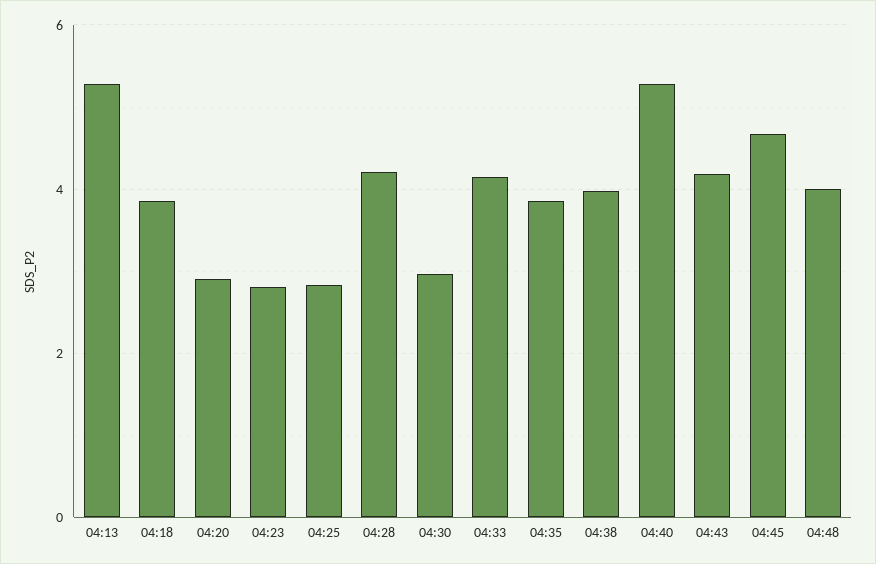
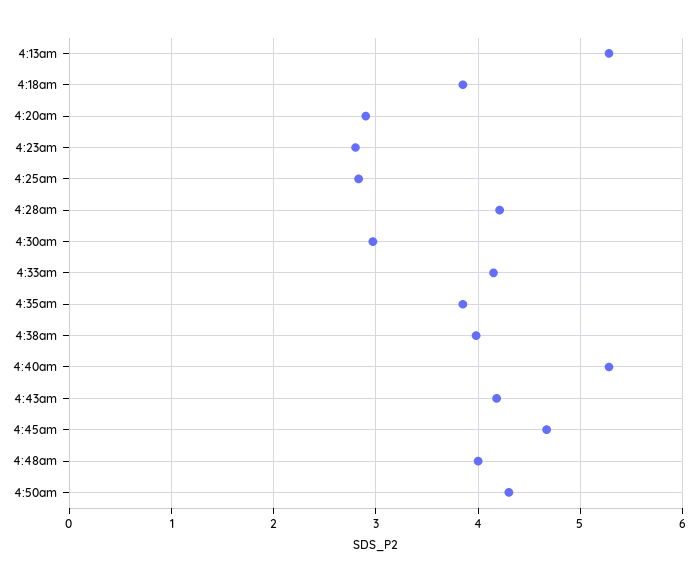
4:50am: none -> 4.3

